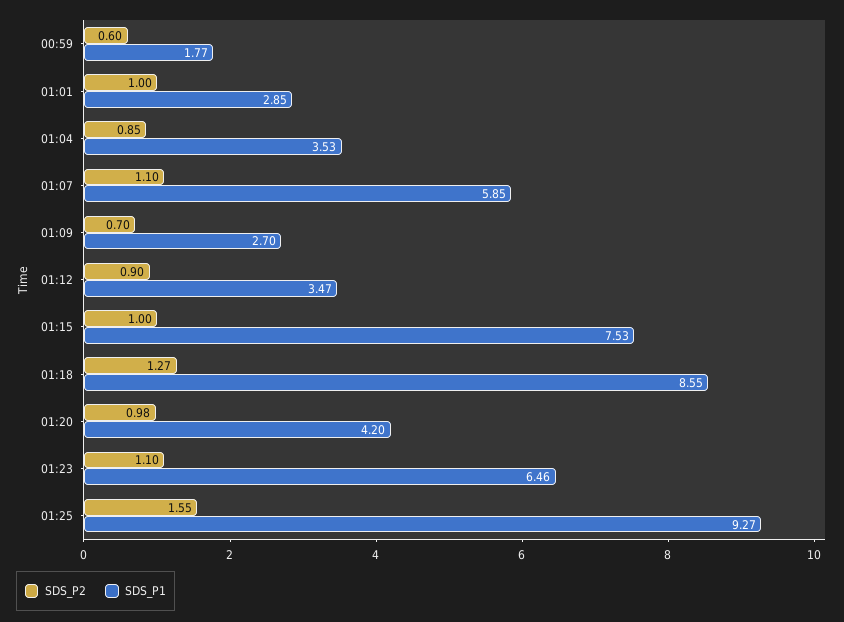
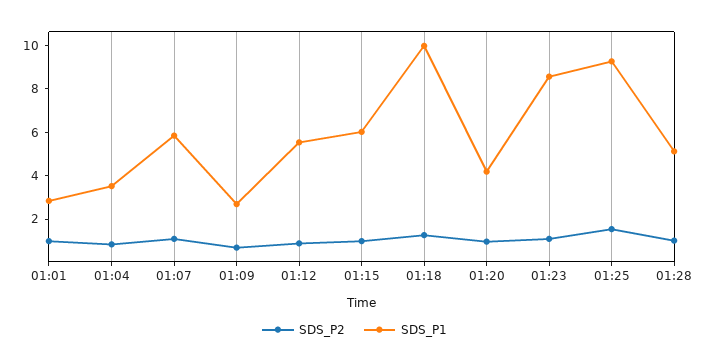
SDS_P2, 00:59: 0.6 -> none
SDS_P1, 00:59: 1.77 -> none
SDS_P1, 01:12: 3.47 -> 5.5
SDS_P1, 01:15: 7.53 -> 6
SDS_P1, 01:18: 8.55 -> 10
SDS_P1, 01:23: 6.46 -> 8.5
SDS_P2, 01:28: none -> 1
SDS_P1, 01:28: none -> 5

